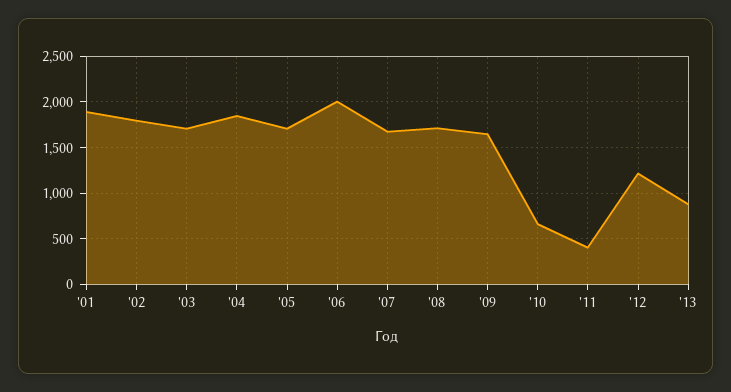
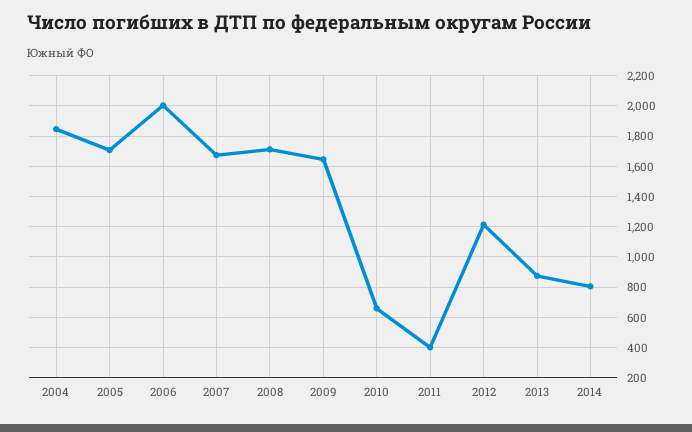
'01: 1900 -> none
'02: 1800 -> none
'03: 1700 -> none
2014: none -> 800

